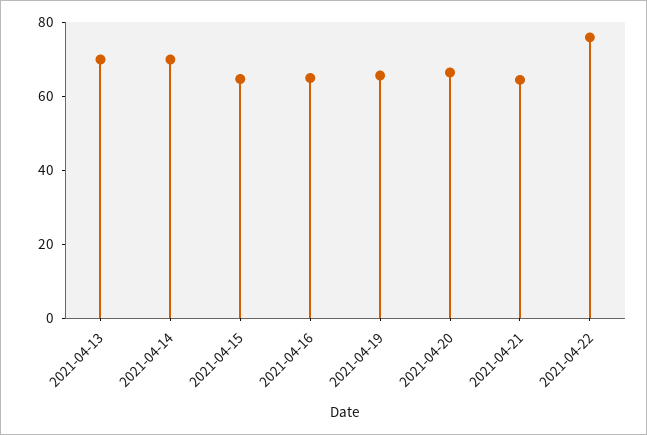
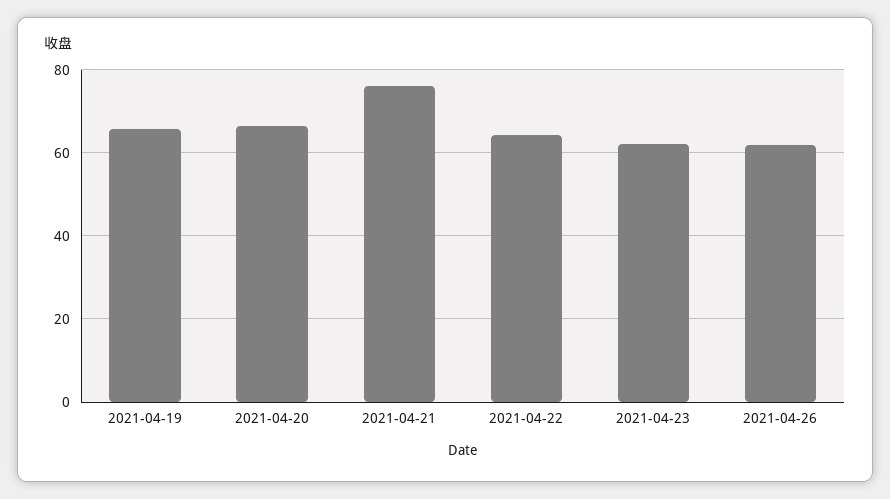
2021-04-13: 70 -> none
2021-04-14: 70 -> none
2021-04-15: 65 -> none
2021-04-16: 65 -> none
2021-04-21: 65 -> 76
2021-04-22: 75 -> 64
2021-04-23: none -> 62
2021-04-26: none -> 62

